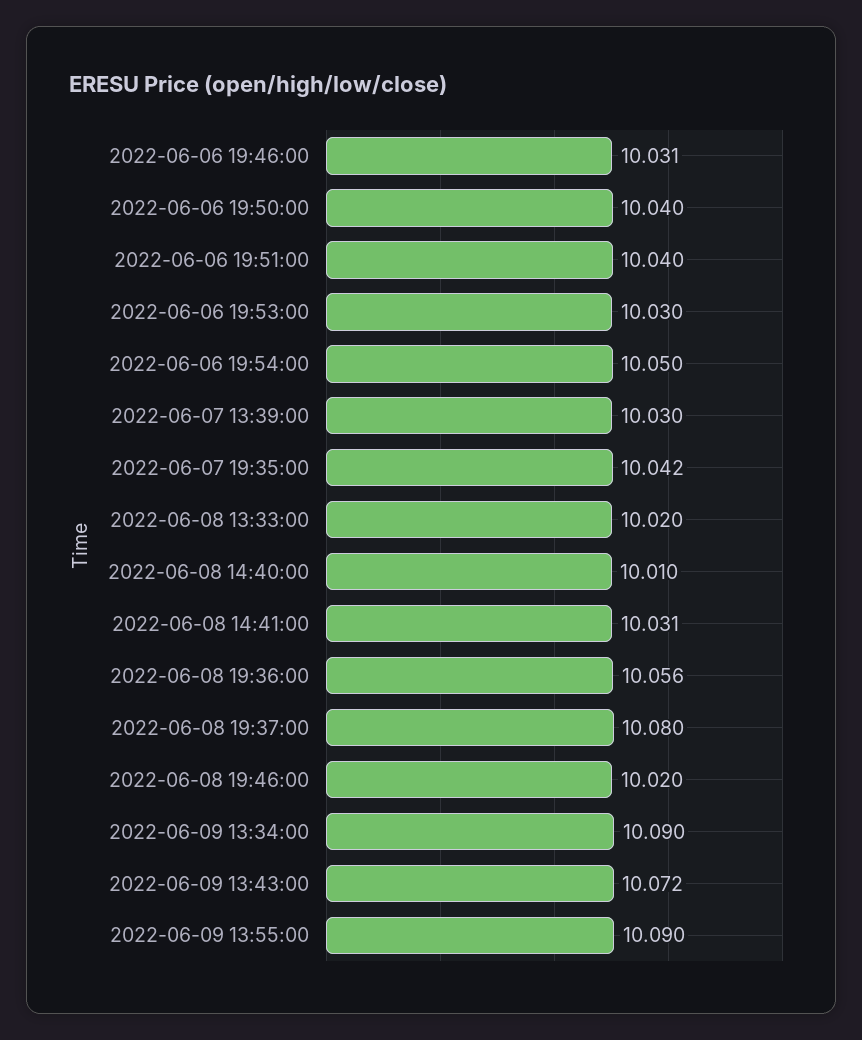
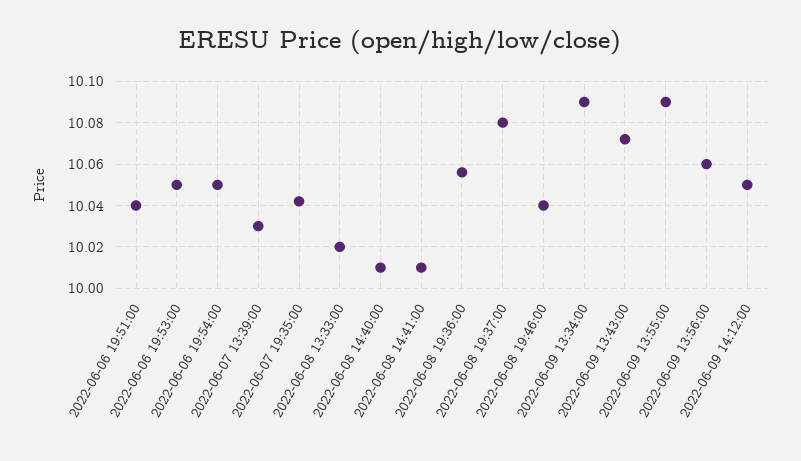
2022-06-06 19:46:00: 10.031 -> none
2022-06-06 19:50:00: 10.04 -> none
2022-06-06 19:53:00: 10.03 -> 10.05
2022-06-08 14:41:00: 10.031 -> 10.01
2022-06-08 19:46:00: 10.02 -> 10.04
2022-06-09 13:56:00: none -> 10.06
2022-06-09 14:12:00: none -> 10.05

